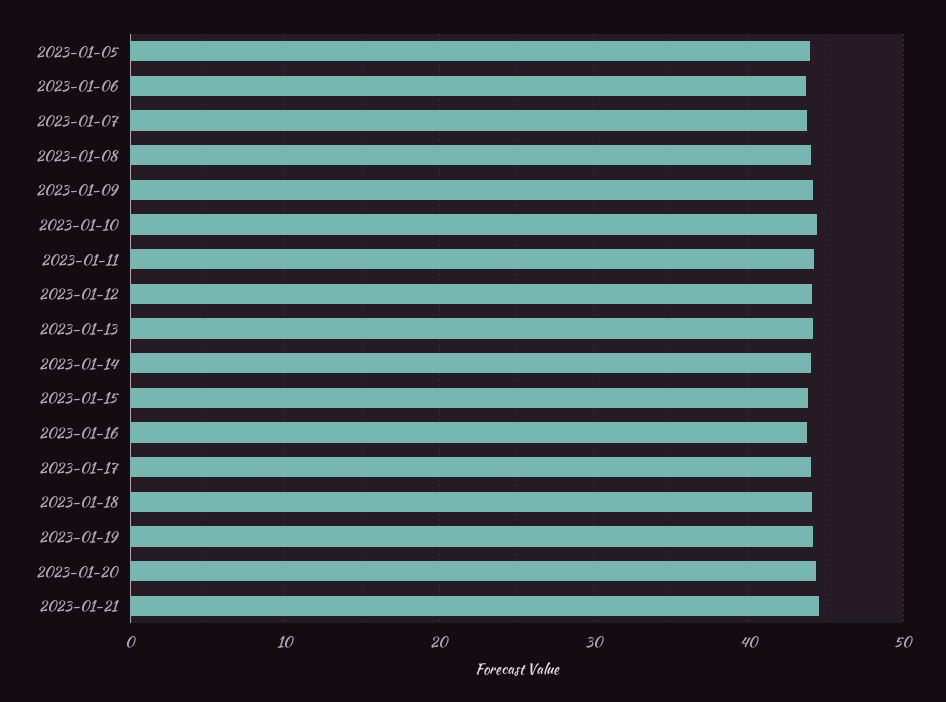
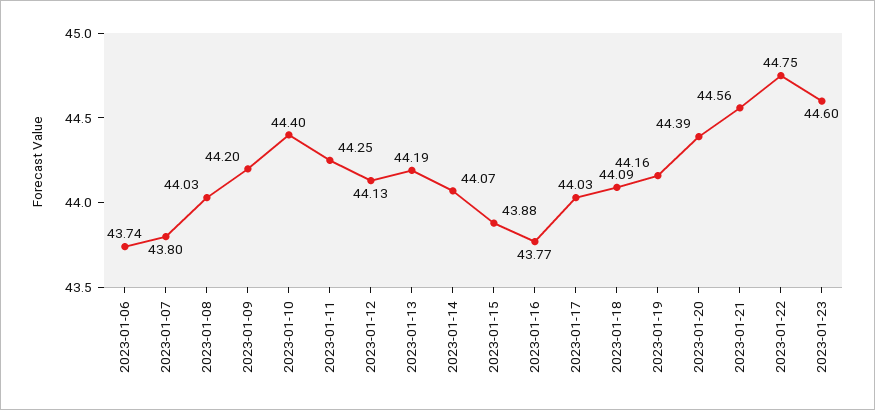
2023-01-05: 44 -> none
2023-01-22: none -> 44.75
2023-01-23: none -> 44.6

